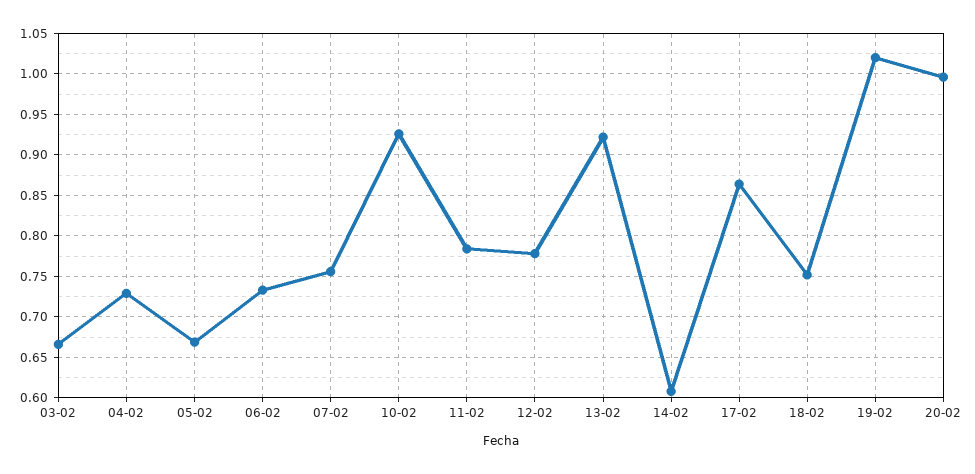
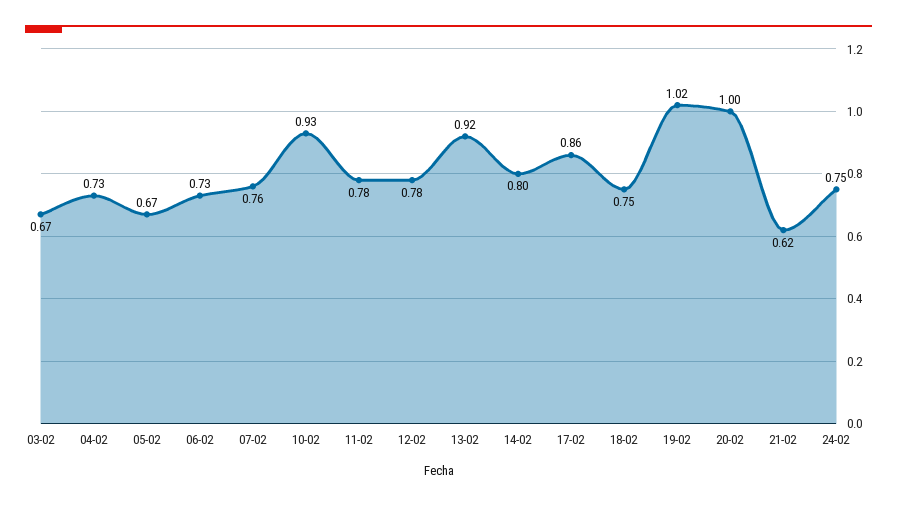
14-02: 0.61 -> 0.8
21-02: none -> 0.62
24-02: none -> 0.75

